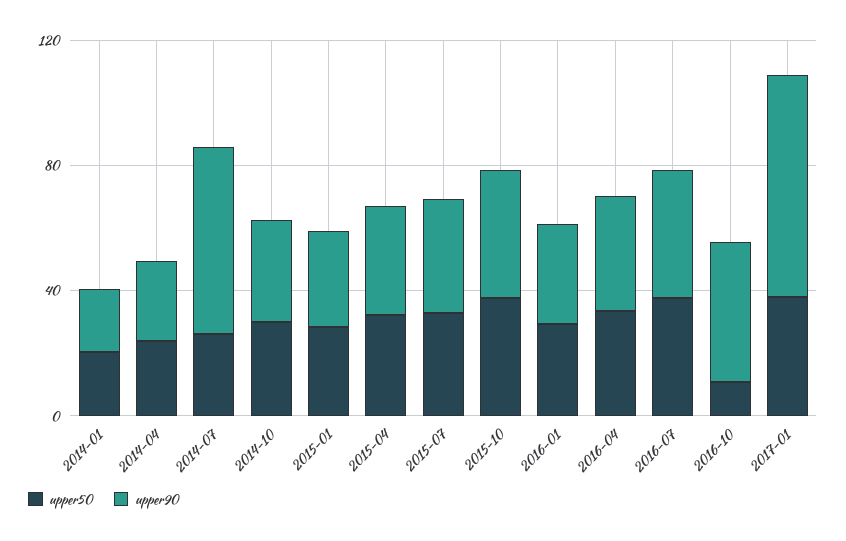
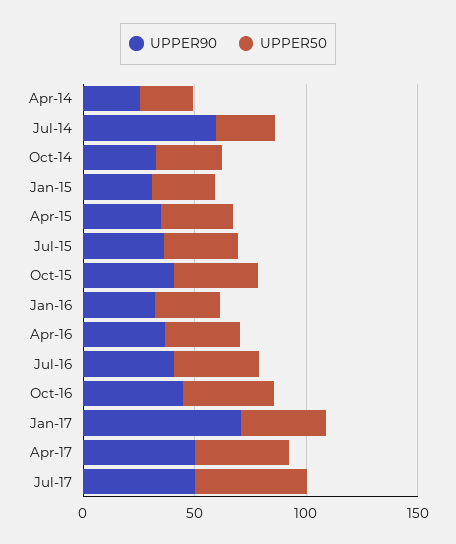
upper50, 2014-01: 20 -> none
upper90, 2014-01: 20 -> none
upper50, 2016-10: 10 -> 40
upper90, Apr-17: none -> 50
upper50, Apr-17: none -> 40
upper90, Jul-17: none -> 50
upper50, Jul-17: none -> 50

